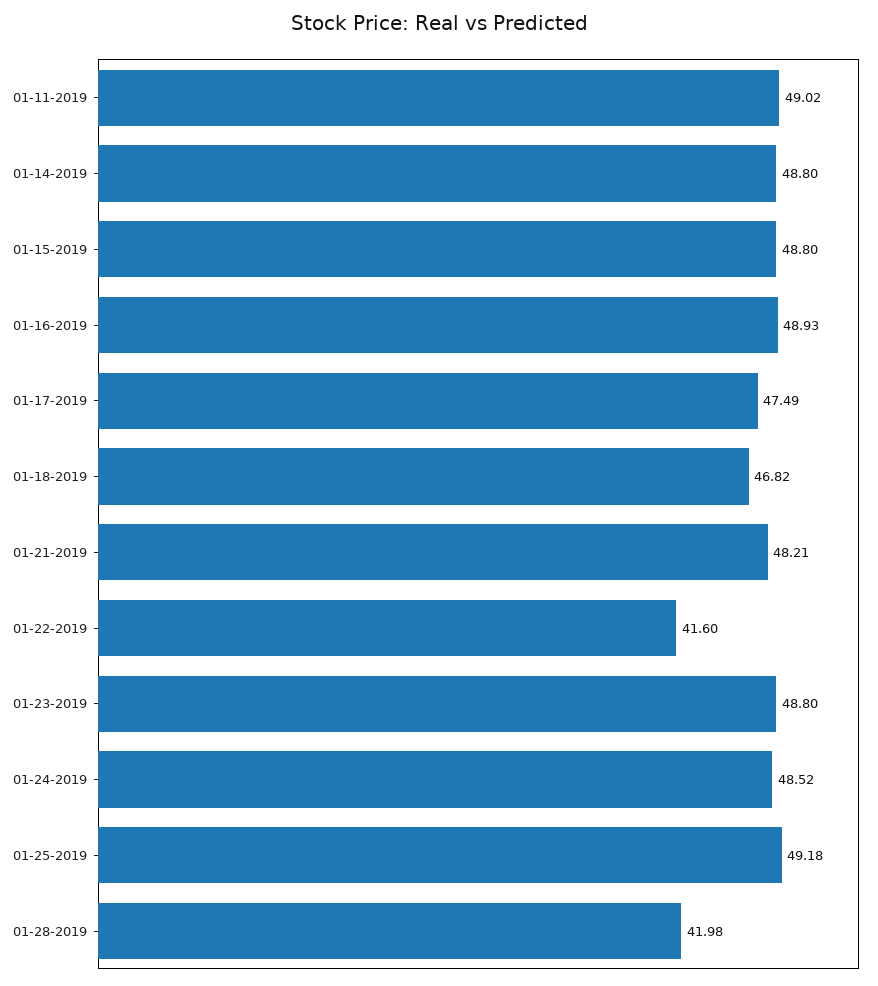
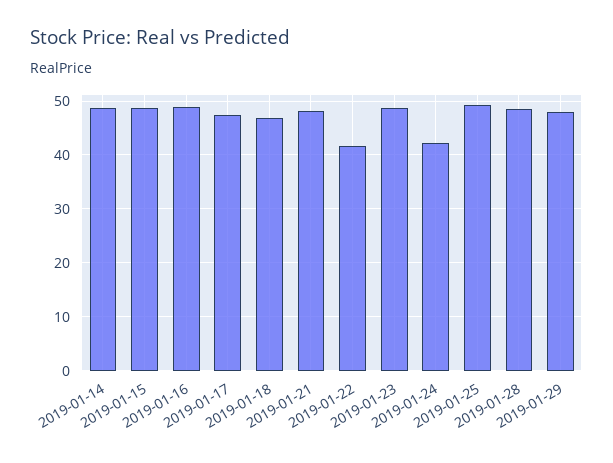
01-11-2019: 49.02 -> none
01-24-2019: 48.52 -> 42
01-28-2019: 41.98 -> 48
2019-01-29: none -> 48

